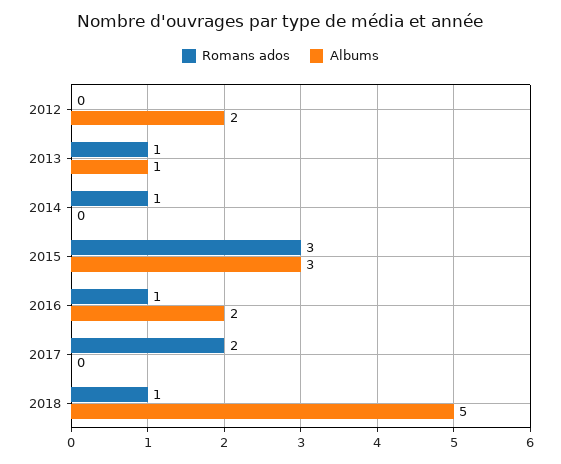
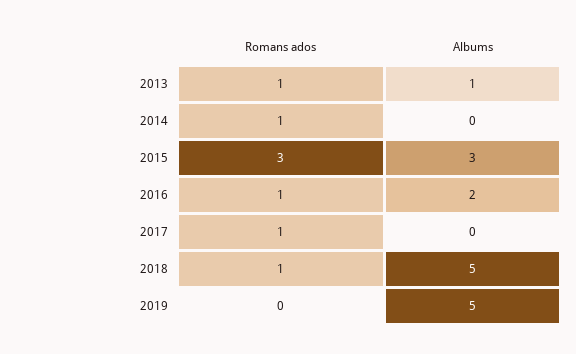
Romans ados, 2012: 0 -> none
Albums, 2012: 2 -> none
Romans ados, 2017: 2 -> 1
Romans ados, 2019: none -> 0
Albums, 2019: none -> 5

